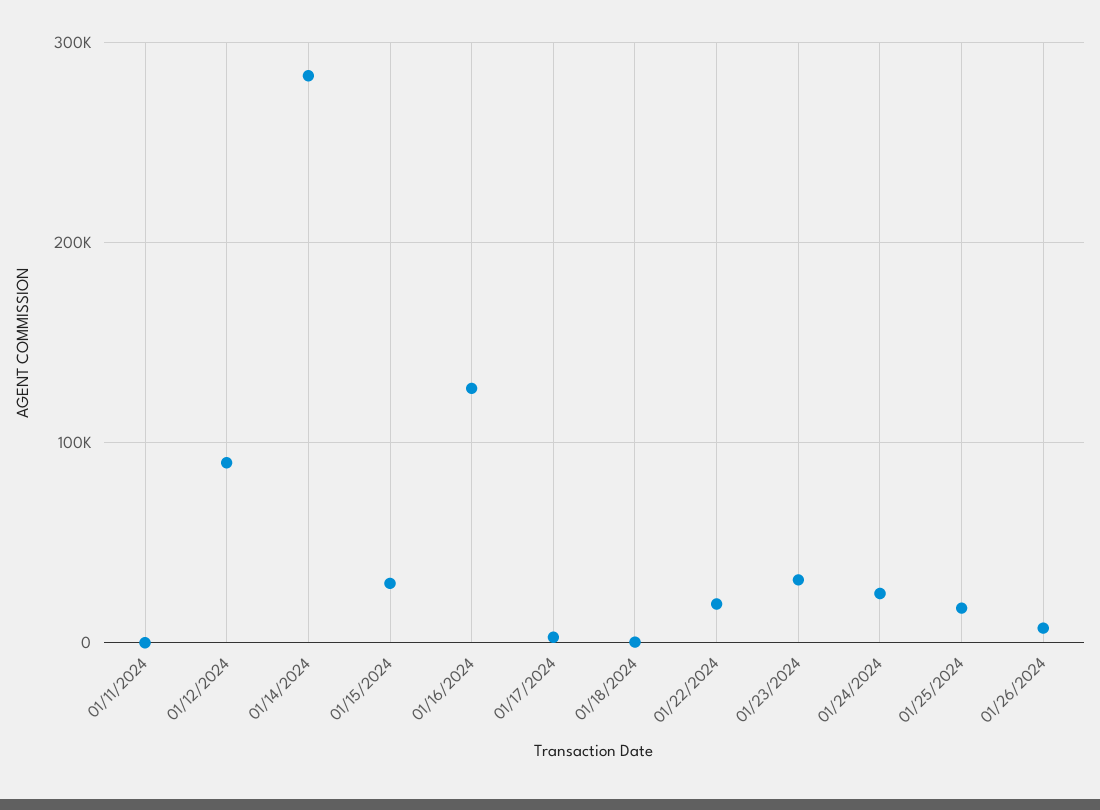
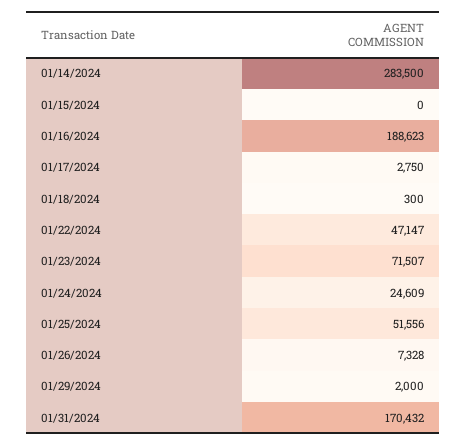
01/11/2024: 0 -> none
01/12/2024: 90000 -> none
01/15/2024: 30000 -> 0
01/16/2024: 130000 -> 188623
01/22/2024: 20000 -> 47147
01/23/2024: 30000 -> 71507
01/25/2024: 20000 -> 51556
01/29/2024: none -> 2000
01/31/2024: none -> 170432

